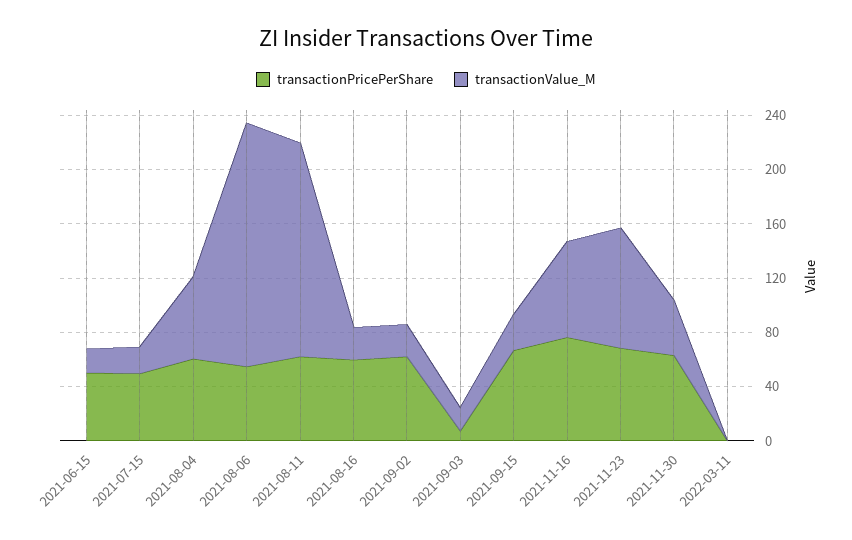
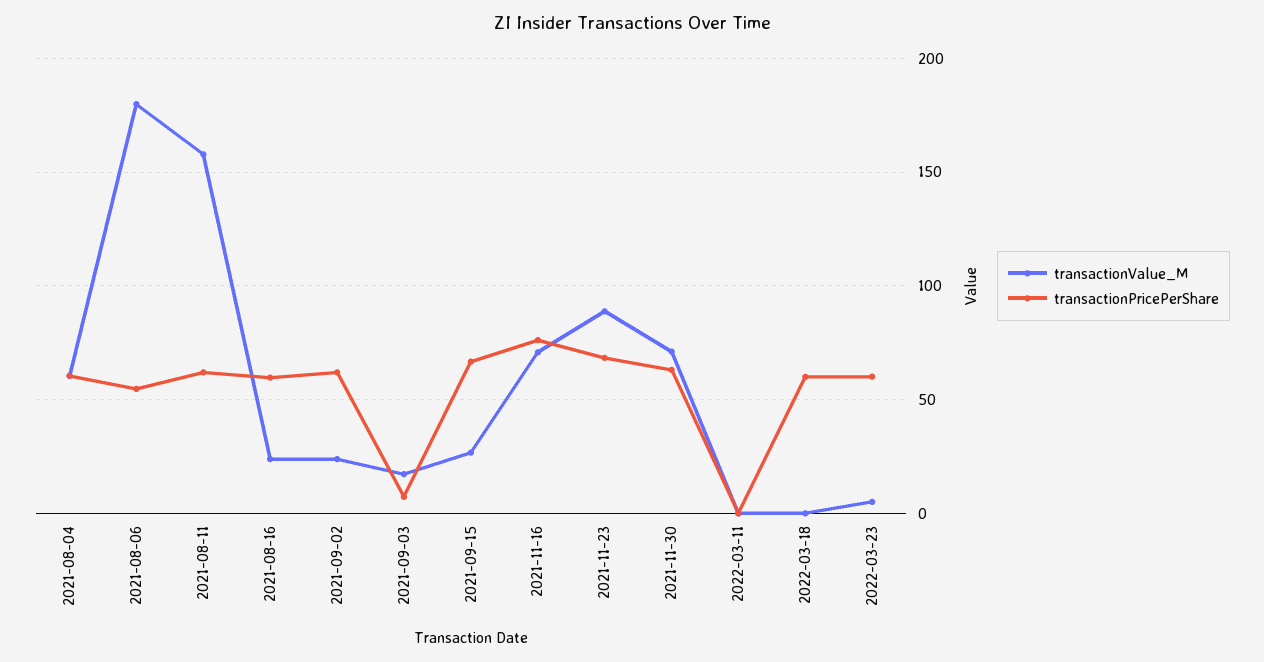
transactionPricePerShare, 2021-06-15: 50 -> none
transactionValue_M, 2021-06-15: 20 -> none
transactionPricePerShare, 2021-07-15: 50 -> none
transactionValue_M, 2021-07-15: 20 -> none
transactionValue_M, 2021-11-30: 40 -> 70
transactionValue_M, 2022-03-18: none -> 0
transactionPricePerShare, 2022-03-18: none -> 60
transactionValue_M, 2022-03-23: none -> 5
transactionPricePerShare, 2022-03-23: none -> 60

